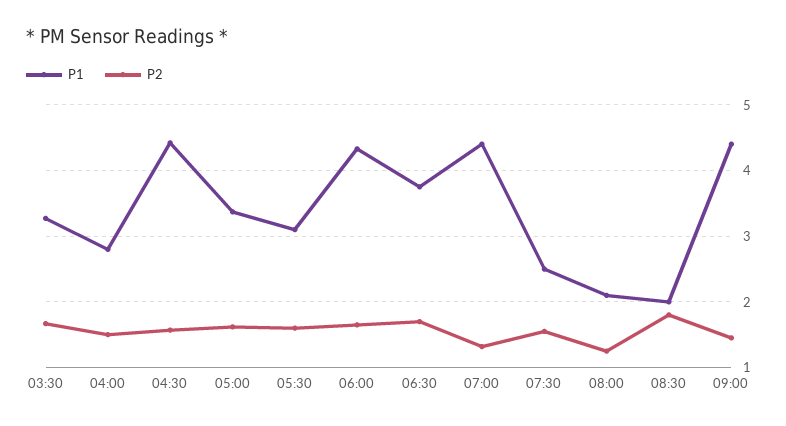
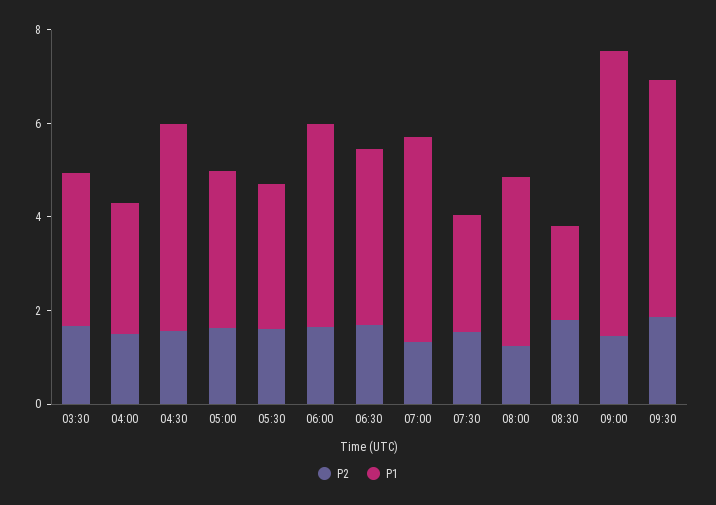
P1, 08:00: 2.1 -> 3.5
P1, 09:00: 4.4 -> 6
P2, 09:30: none -> 2
P1, 09:30: none -> 5

